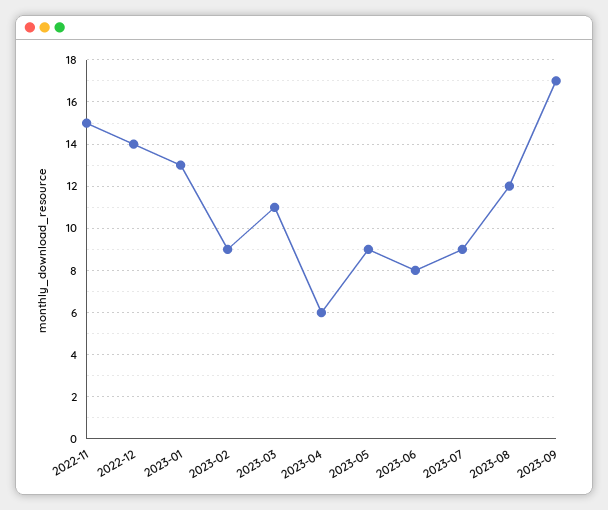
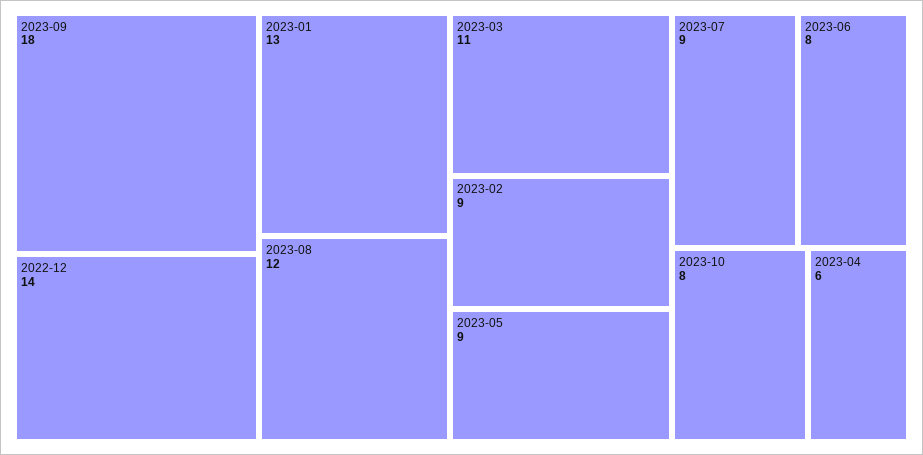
2022-11: 15 -> none
2023-09: 17 -> 18
2023-10: none -> 8

